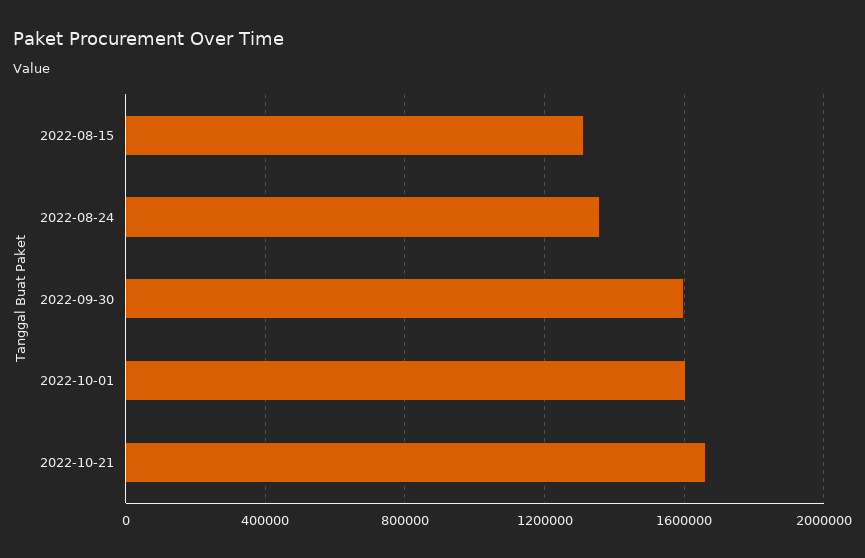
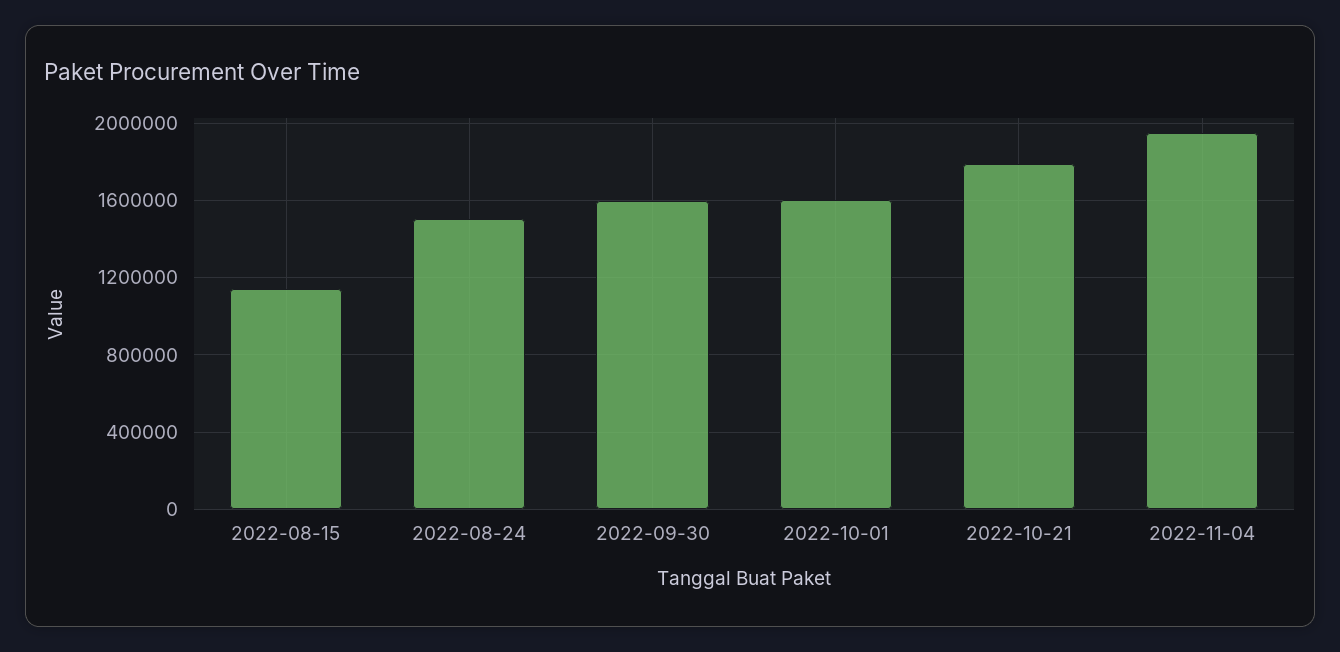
2022-08-15: 1300000 -> 1150000
2022-08-24: 1350000 -> 1500000
2022-10-21: 1650000 -> 1800000
2022-11-04: none -> 1950000

